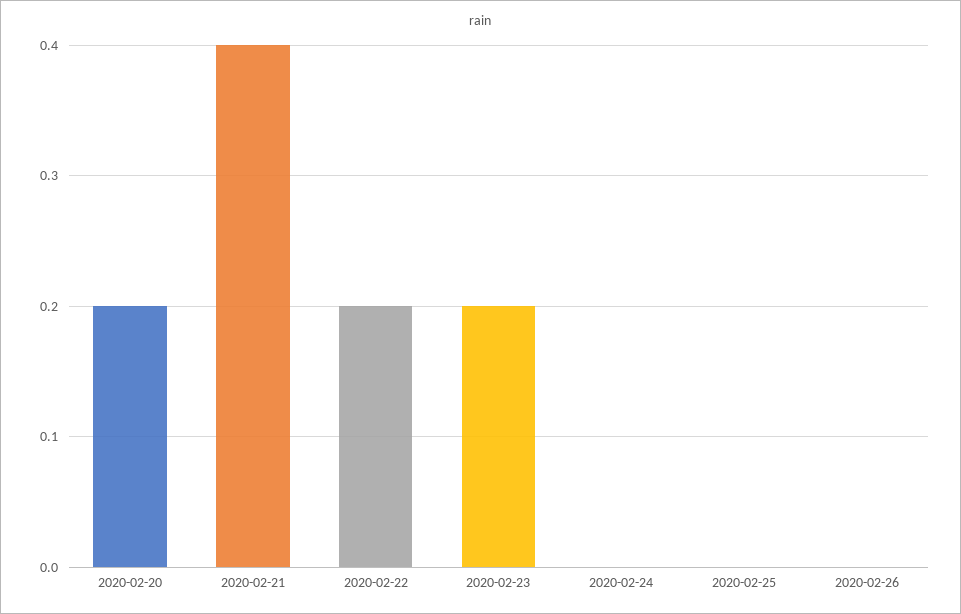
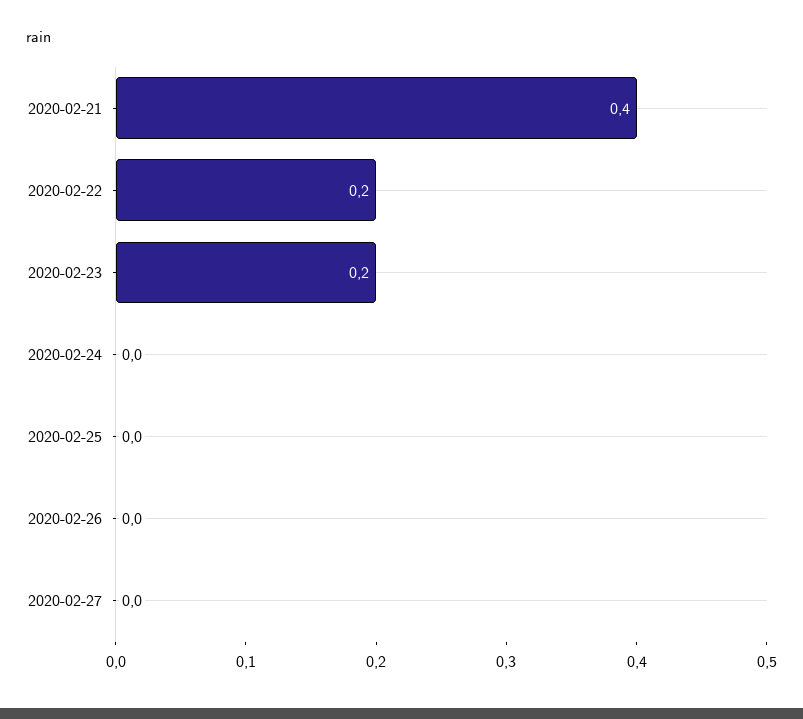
2020-02-20: 0.2 -> none
2020-02-27: none -> 0

